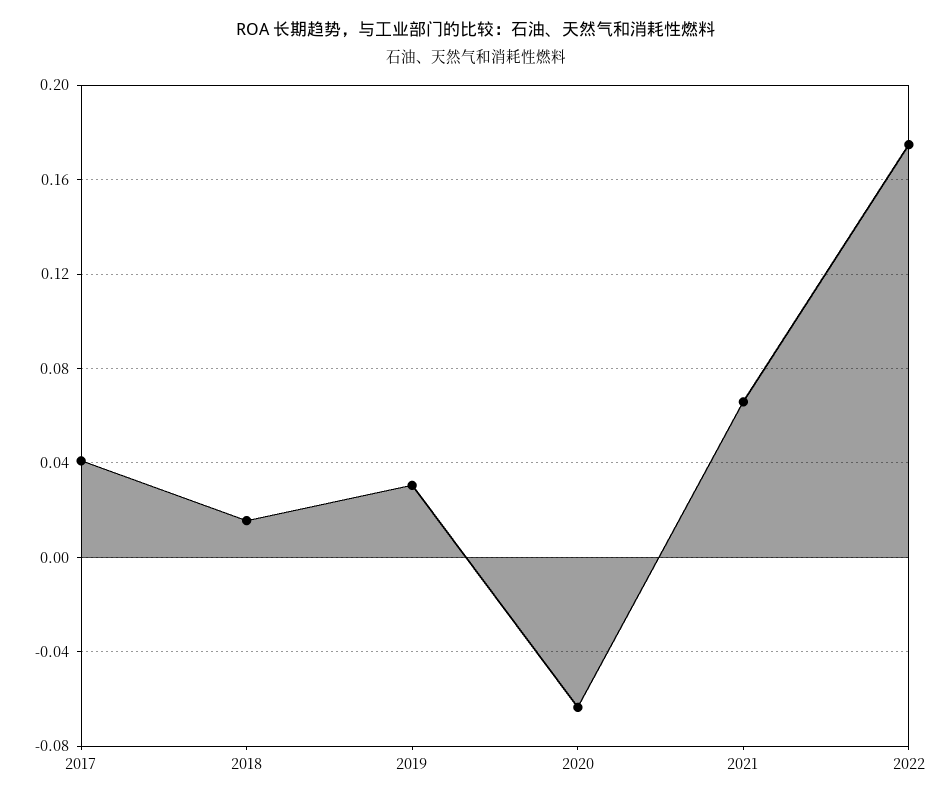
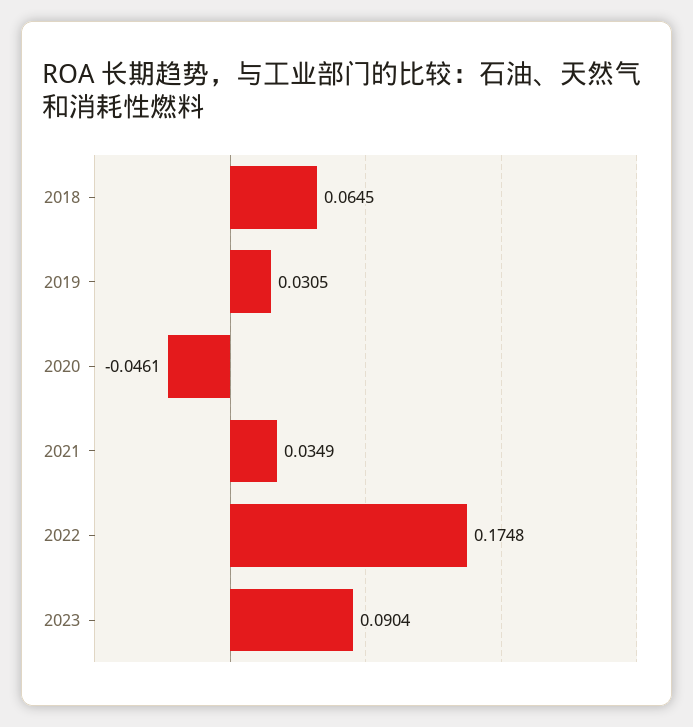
2017: 0.04 -> none
2018: 0.015 -> 0.0645
2020: -0.065 -> -0.0461
2021: 0.065 -> 0.0349
2023: none -> 0.0904

